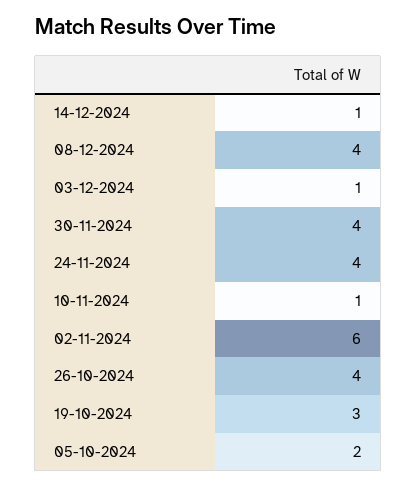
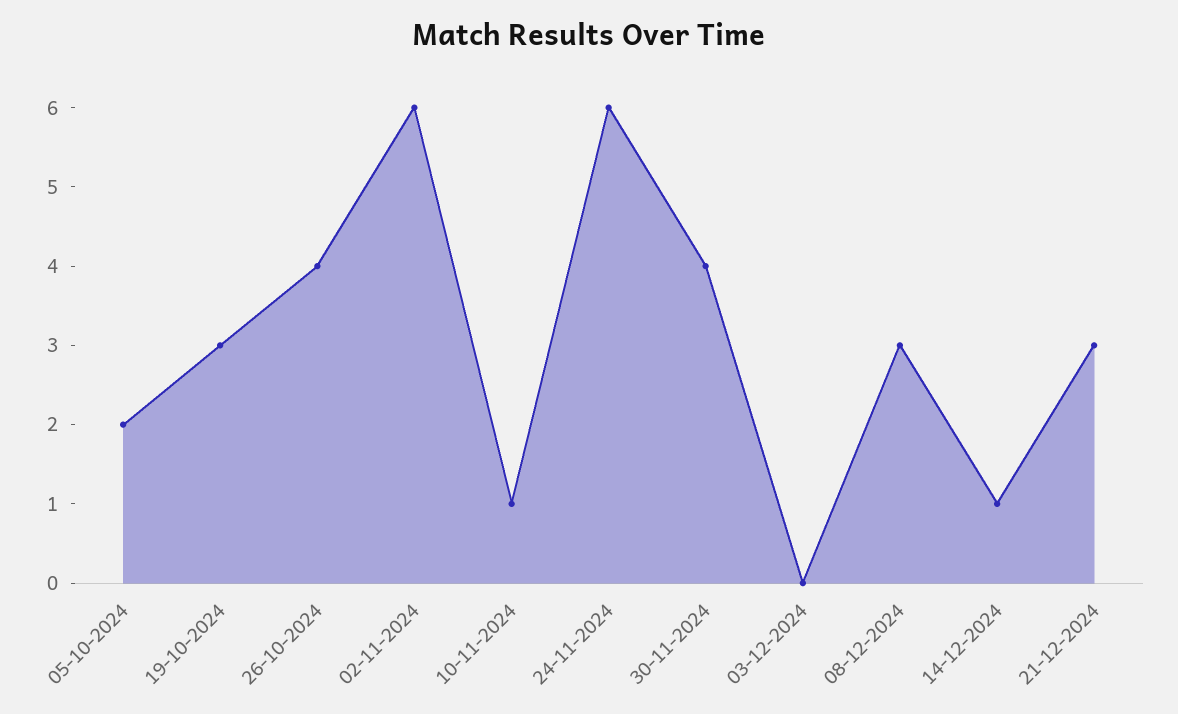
08-12-2024: 4 -> 3
03-12-2024: 1 -> 0
24-11-2024: 4 -> 6
21-12-2024: none -> 3

